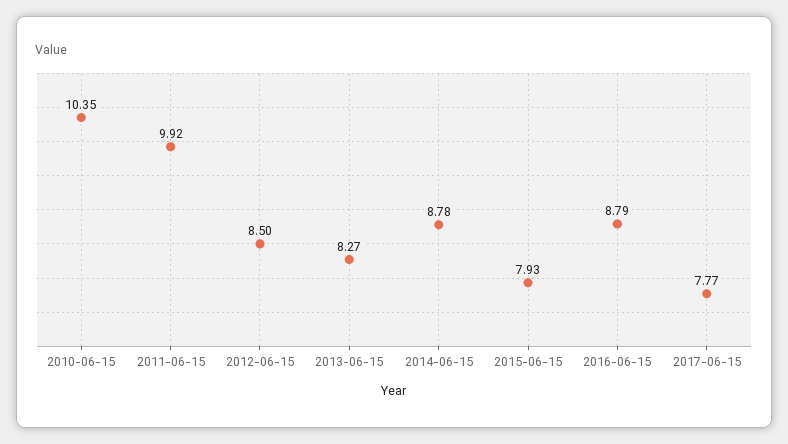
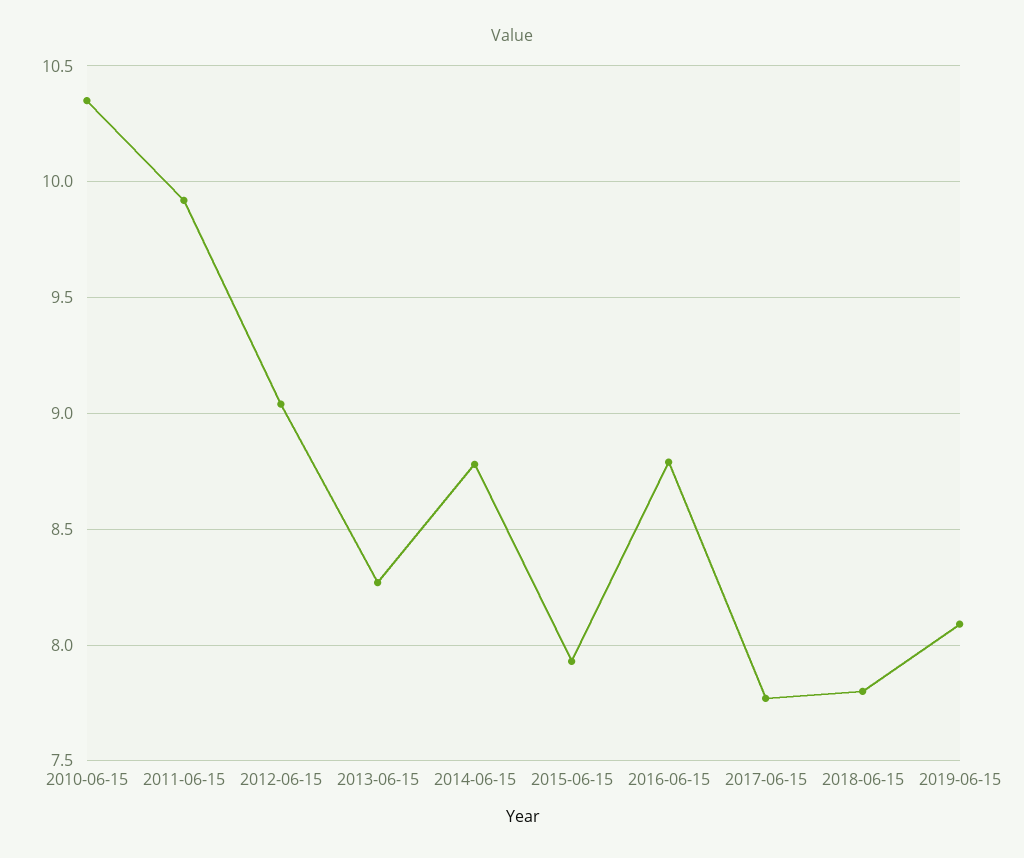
2012-06-15: 8.5 -> 9.05
2018-06-15: none -> 7.8
2019-06-15: none -> 8.1

